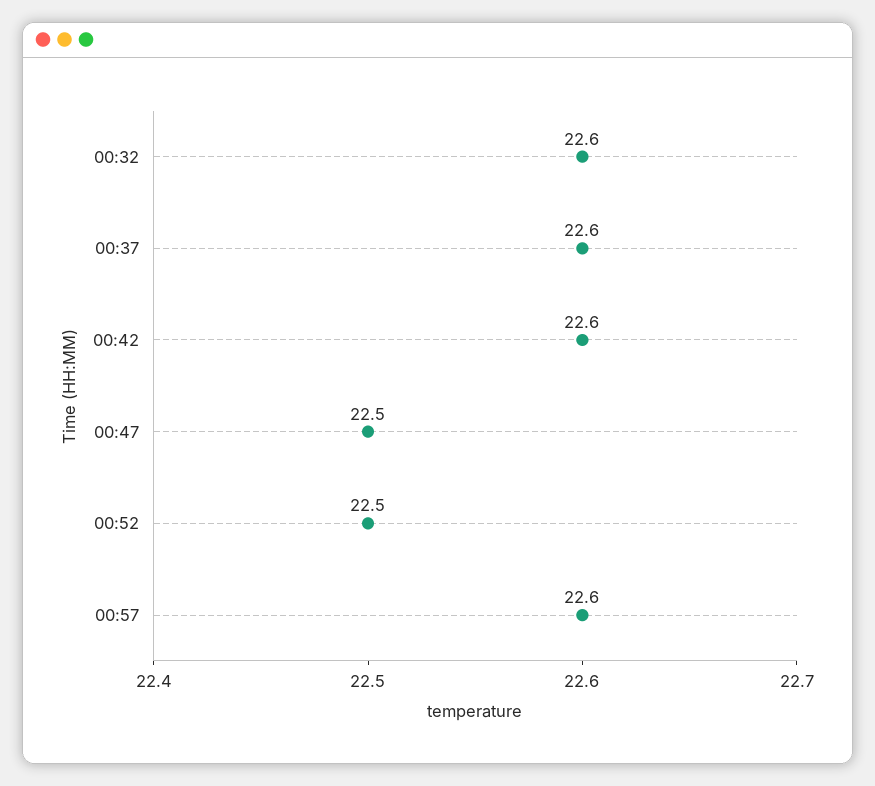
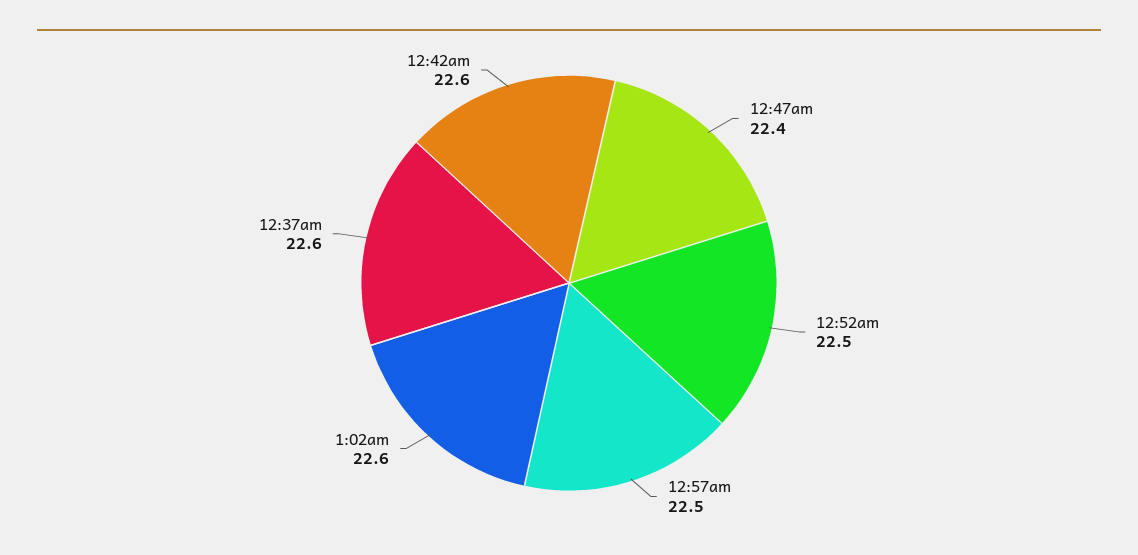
00:32: 22.6 -> none
00:47: 22.5 -> 22.4
00:57: 22.6 -> 22.5
1:02am: none -> 22.6

